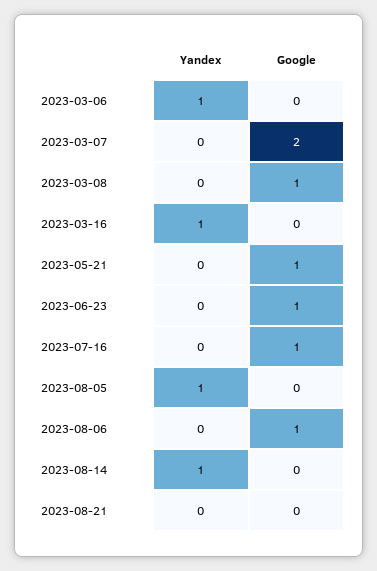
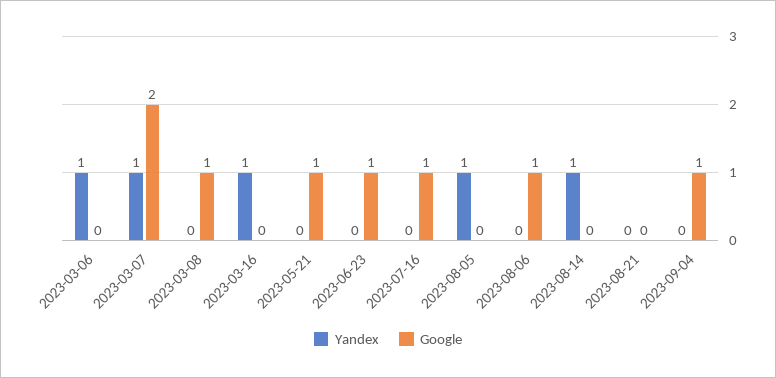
Yandex, 2023-03-07: 0 -> 1
Yandex, 2023-09-04: none -> 0
Google, 2023-09-04: none -> 1

